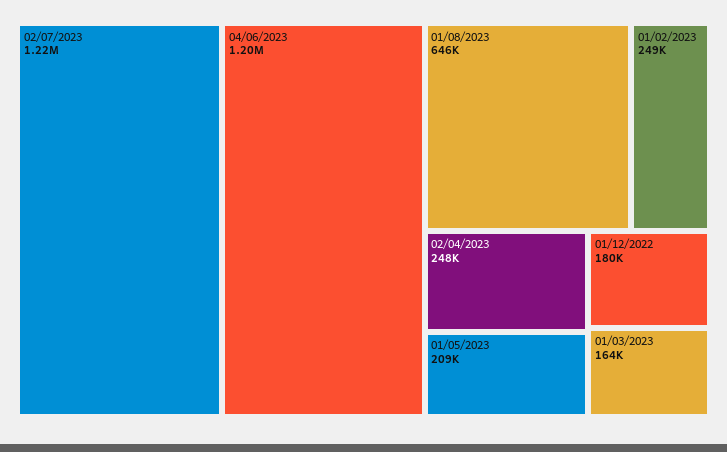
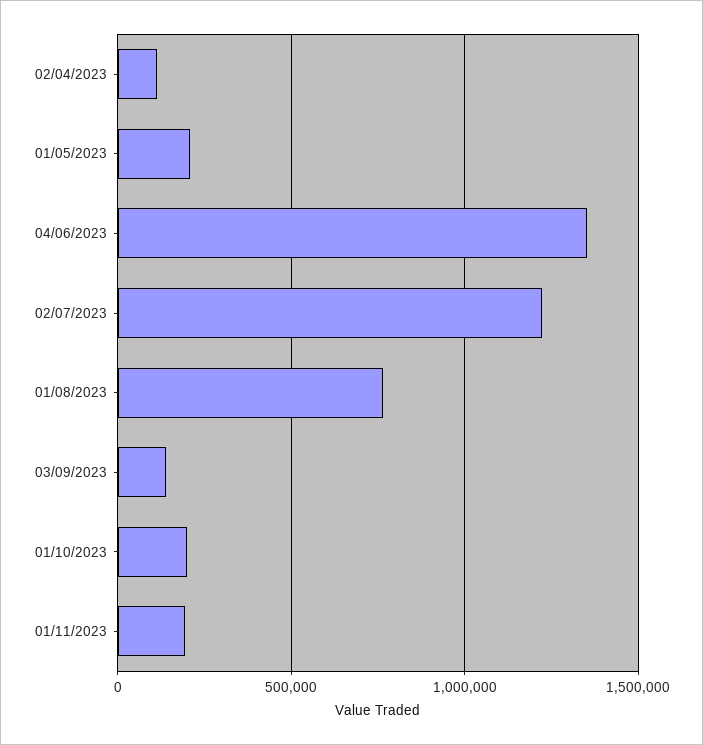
04/06/2023: 1200000 -> 1350000
01/08/2023: 646000 -> 750000
01/02/2023: 249000 -> none
02/04/2023: 248000 -> 100000
01/12/2022: 180000 -> none
01/03/2023: 164000 -> none
03/09/2023: none -> 150000
01/10/2023: none -> 200000
01/11/2023: none -> 200000

